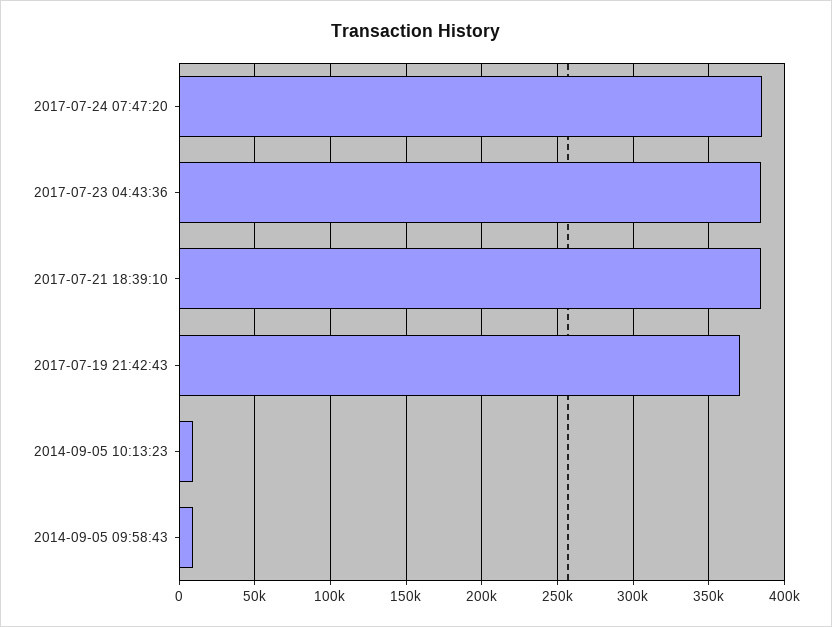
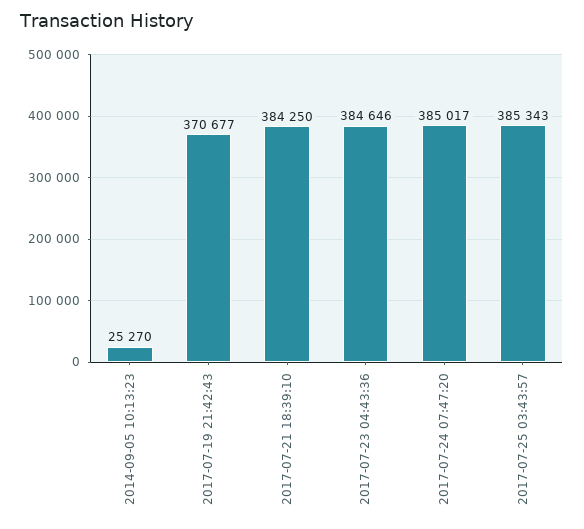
2014-09-05 10:13:23: 10000 -> 25270
2014-09-05 09:58:43: 10000 -> none
2017-07-25 03:43:57: none -> 385343

